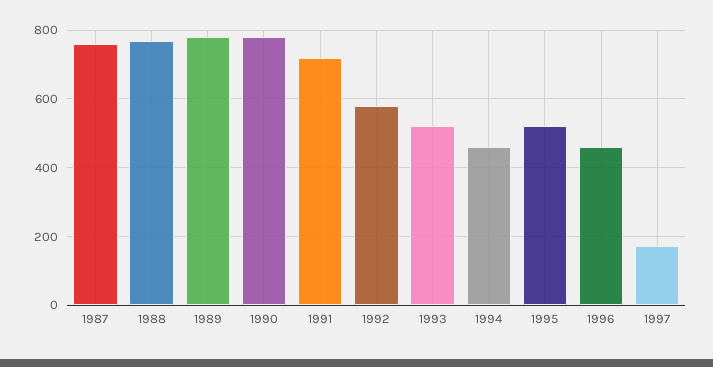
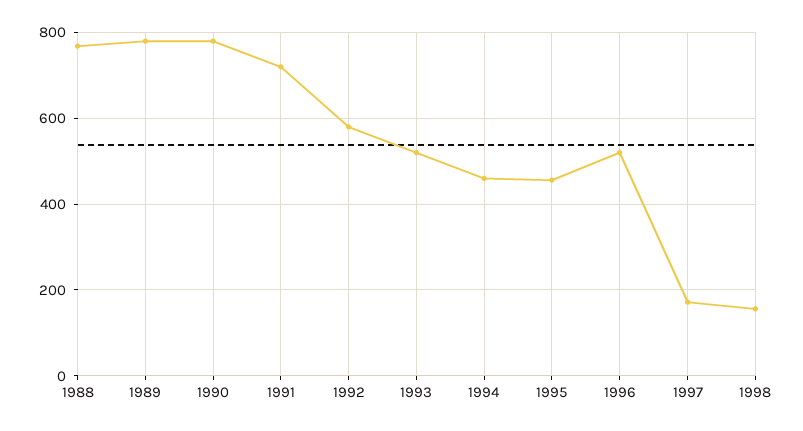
1987: 760 -> none
1995: 520 -> 460
1996: 460 -> 520
1998: none -> 160

